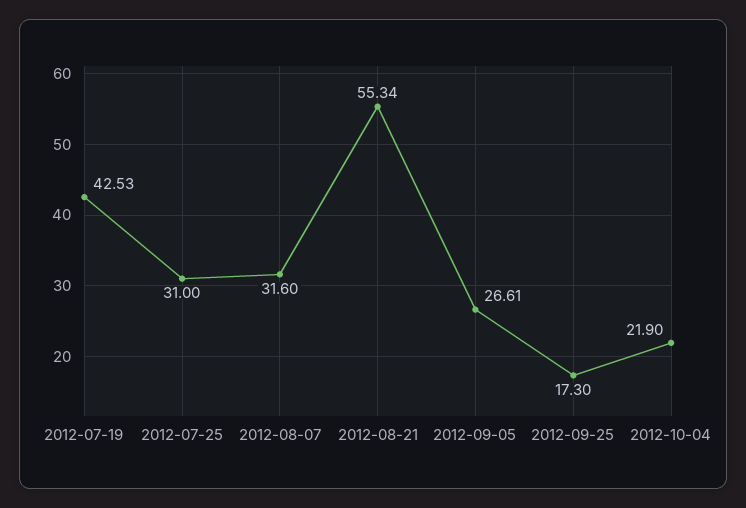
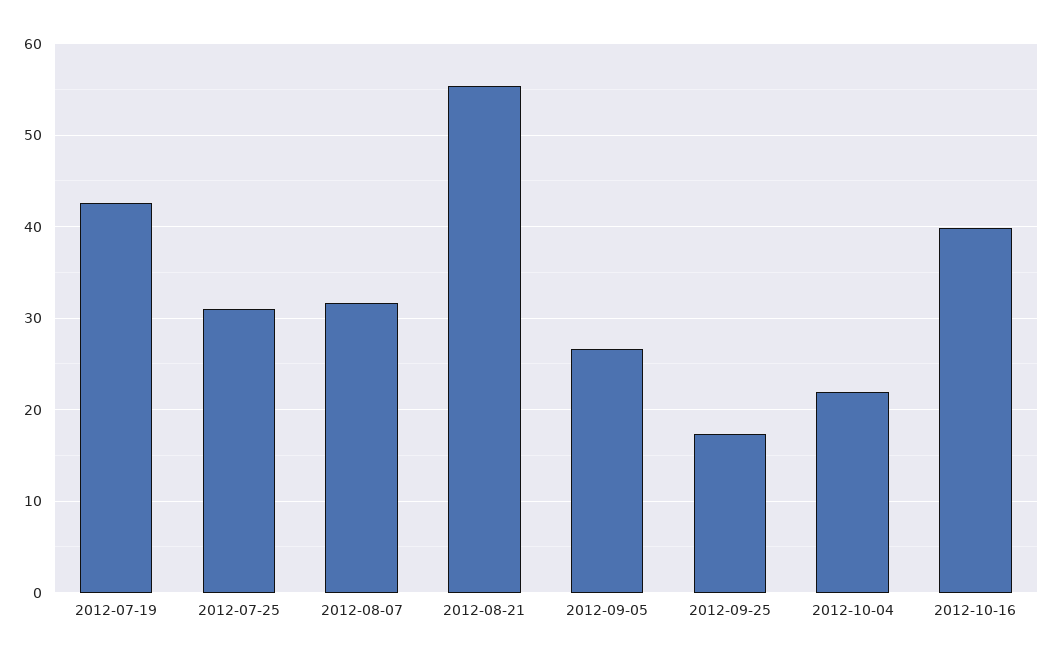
2012-10-16: none -> 40

